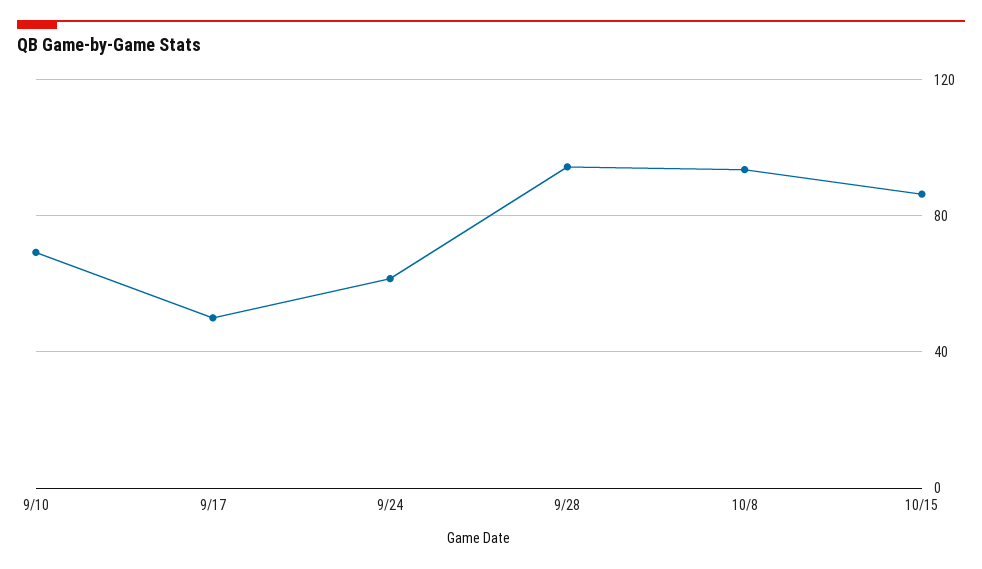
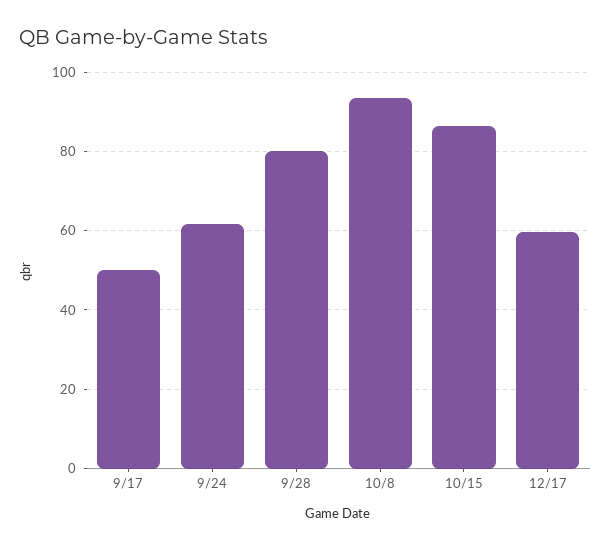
9/10: 70 -> none
9/28: 95 -> 80
12/17: none -> 60

